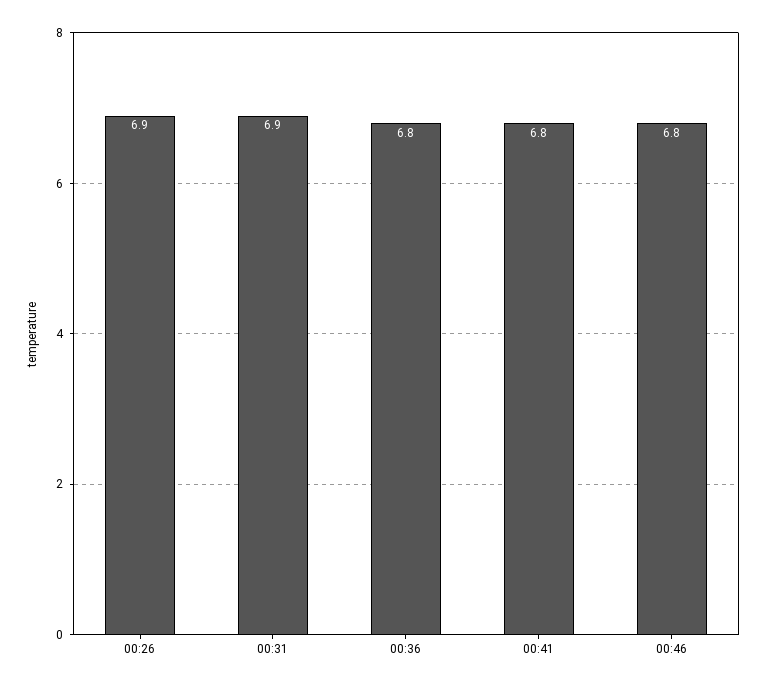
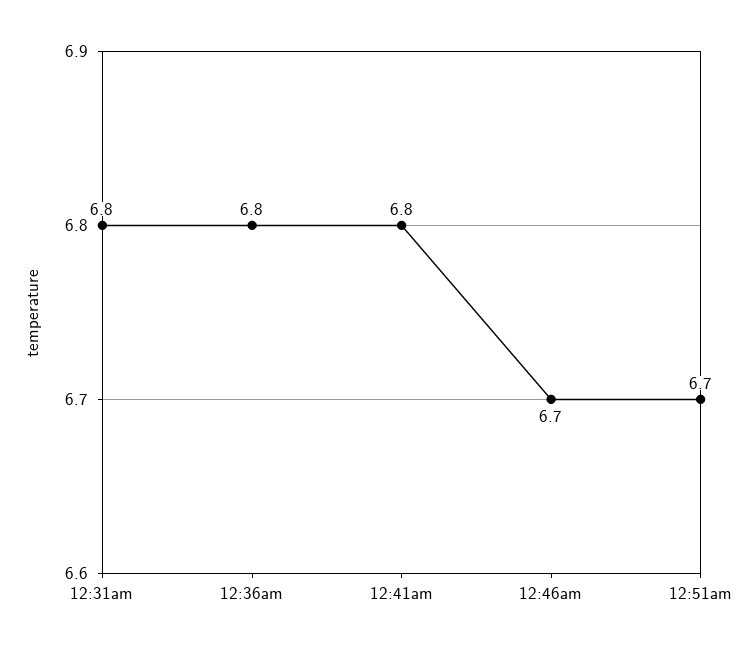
00:26: 6.9 -> none
00:31: 6.9 -> 6.8
00:46: 6.8 -> 6.7
12:51am: none -> 6.7

